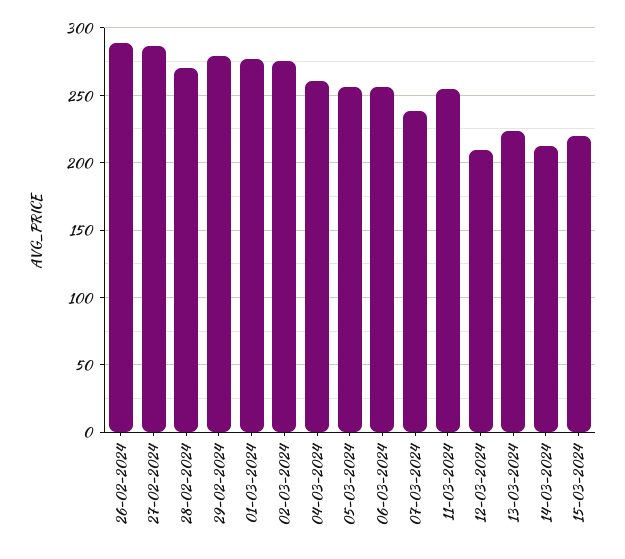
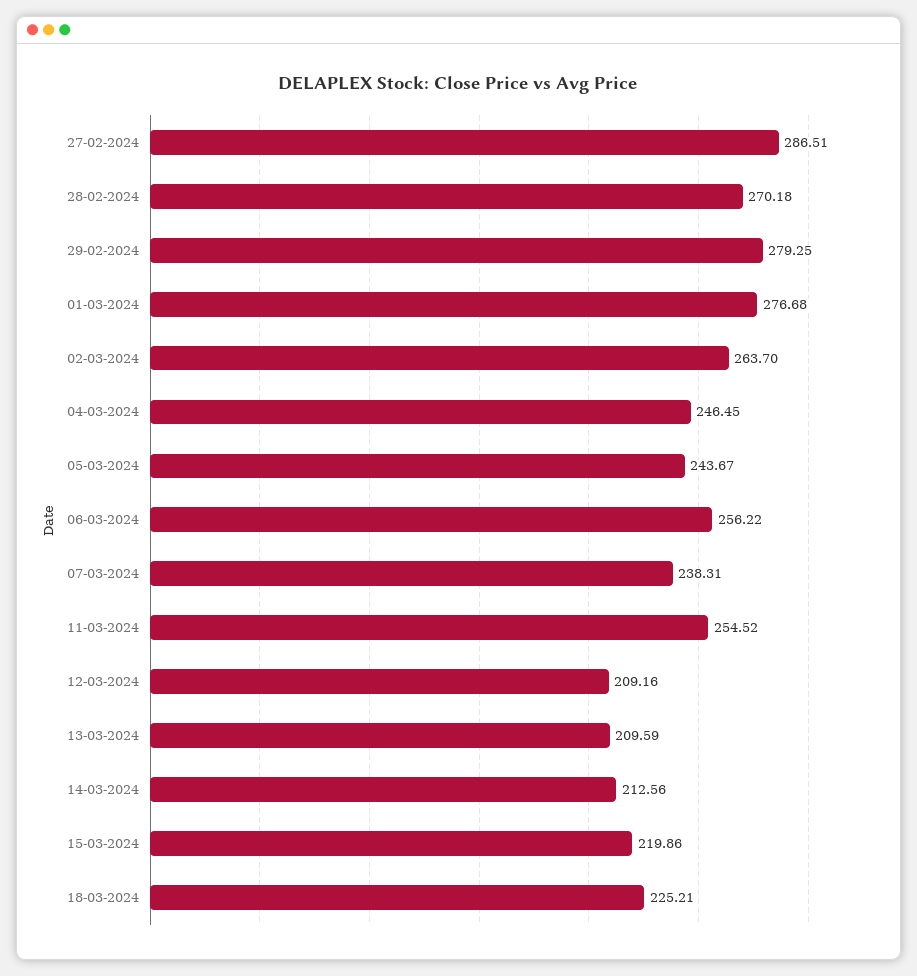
26-02-2024: 290 -> none
02-03-2024: 275 -> 263.7
04-03-2024: 260 -> 246.45
05-03-2024: 255 -> 243.67
13-03-2024: 225 -> 209.59
18-03-2024: none -> 225.21

